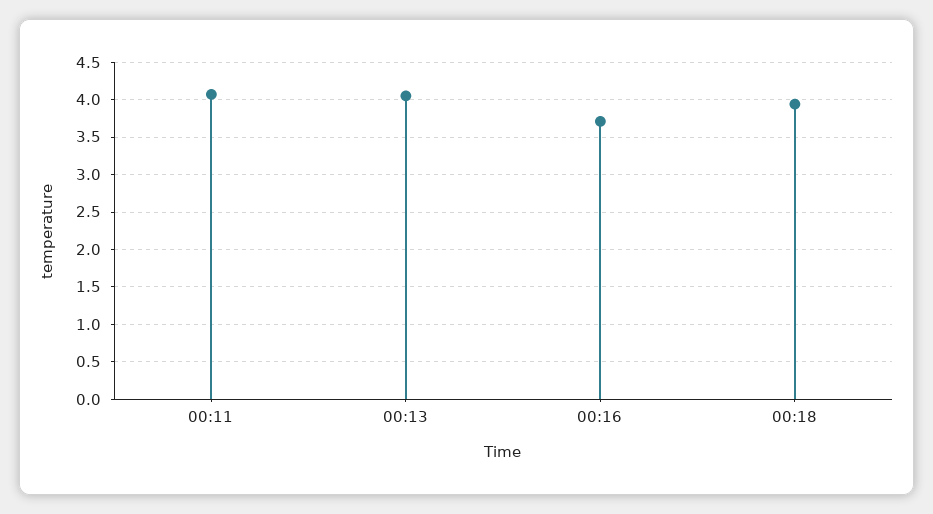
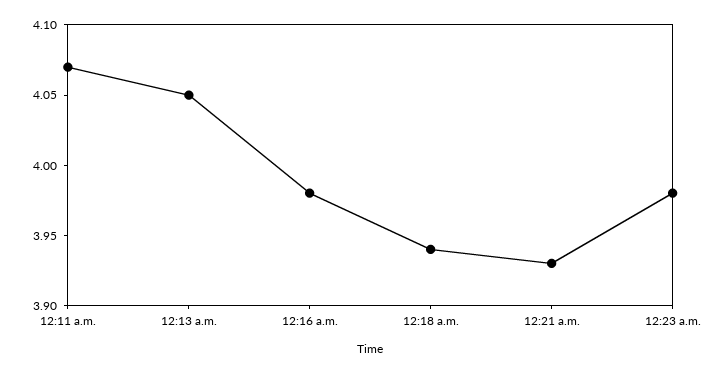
00:16: 3.7 -> 3.98
12:21 a.m.: none -> 3.93
12:23 a.m.: none -> 3.98

